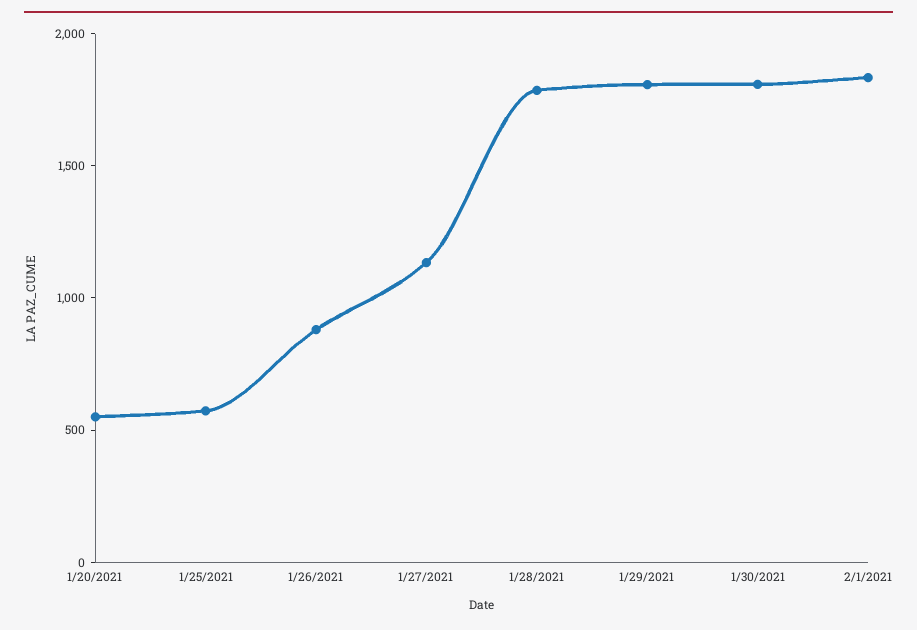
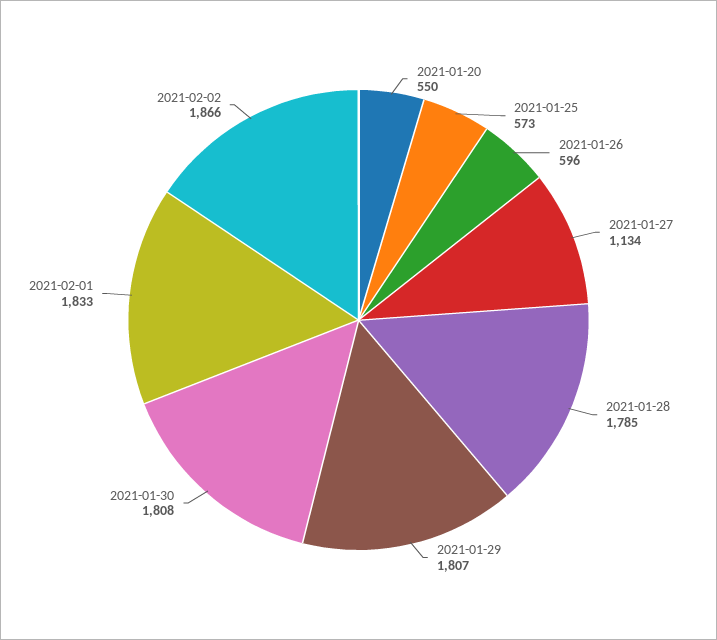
1/26/2021: 900 -> 596
2021-02-02: none -> 1866

